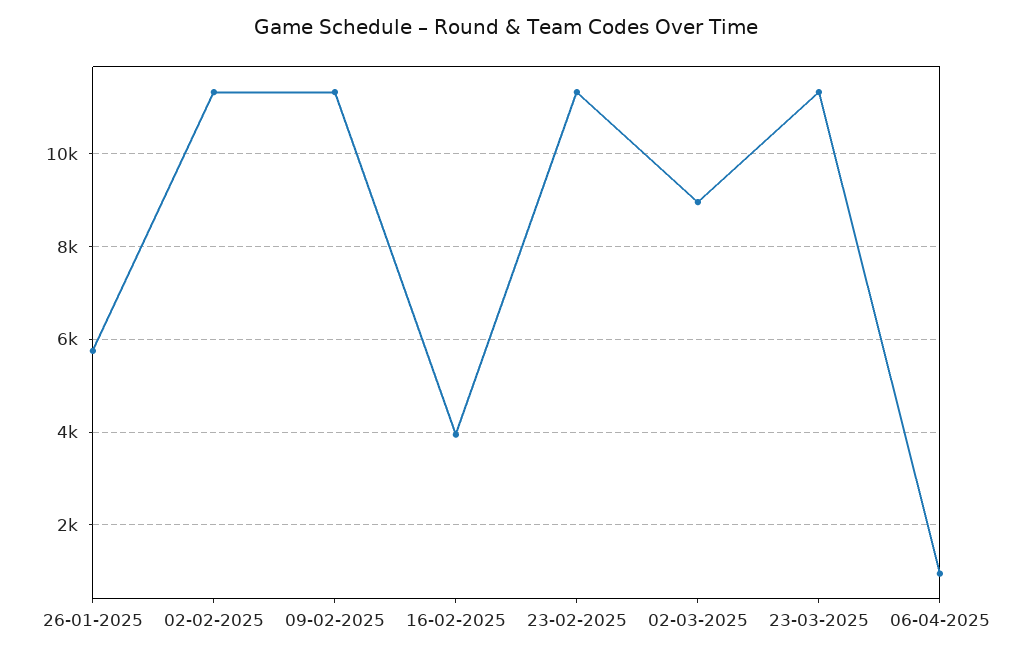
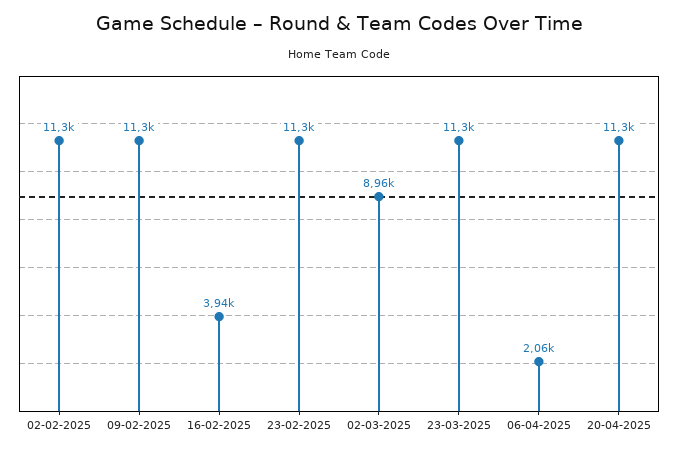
26-01-2025: 5800 -> none
06-04-2025: 1000 -> 2060
20-04-2025: none -> 11300

